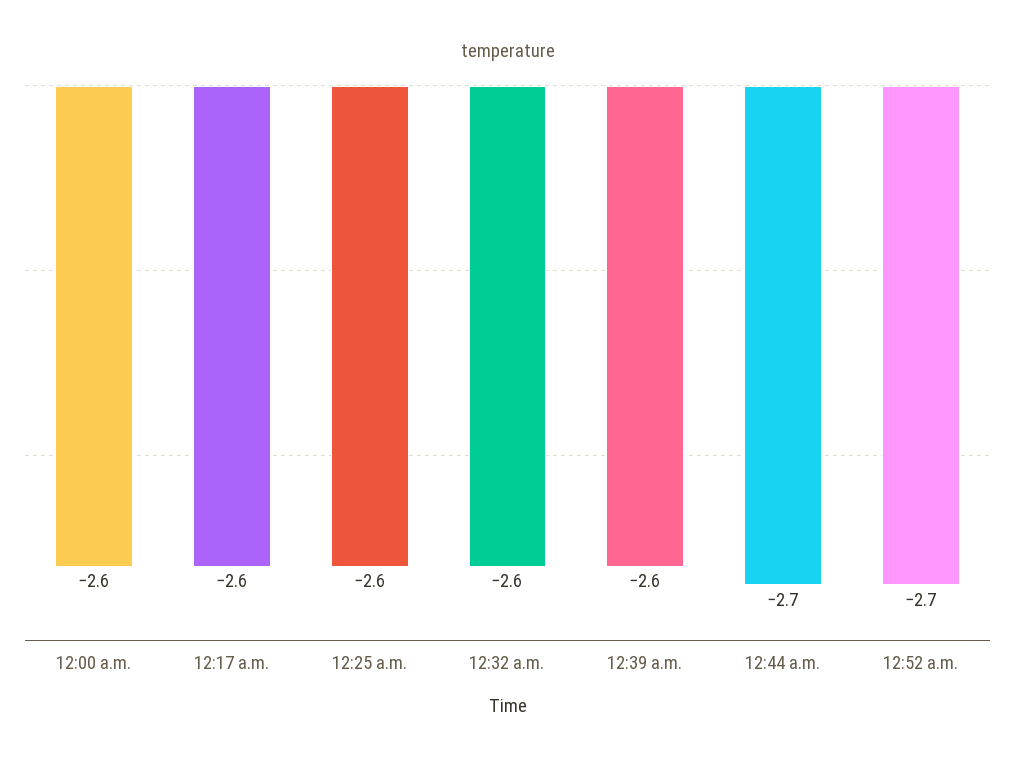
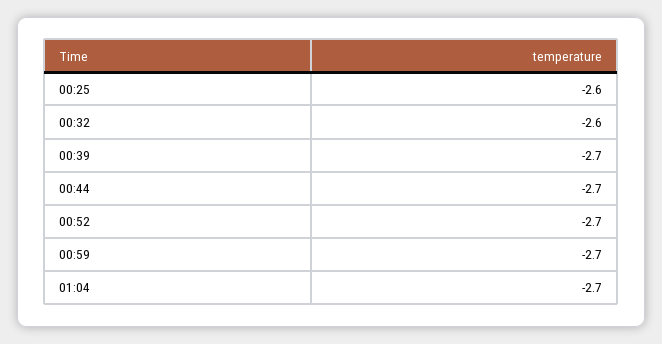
12:00 a.m.: -2.6 -> none
12:17 a.m.: -2.6 -> none
12:39 a.m.: -2.6 -> -2.7
00:59: none -> -2.7
01:04: none -> -2.7

